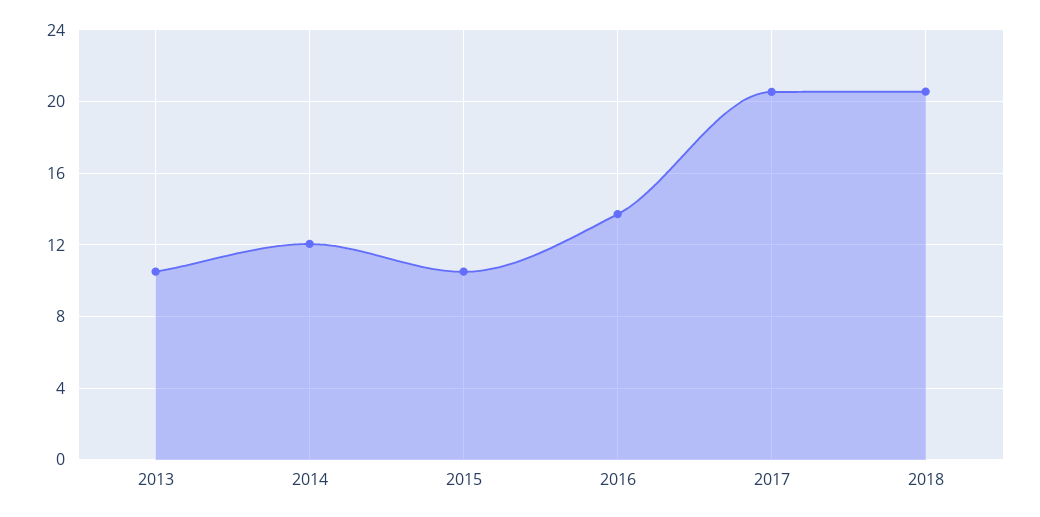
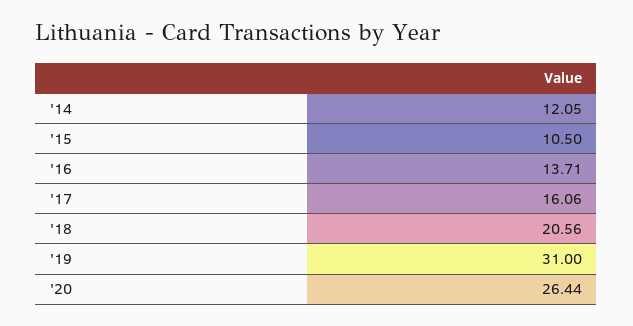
2013: 10.5 -> none
2017: 20.5 -> 16.06
'19: none -> 31
'20: none -> 26.44

